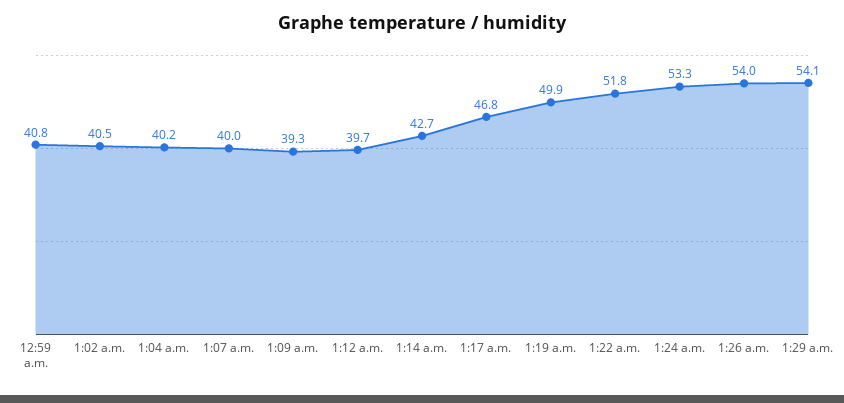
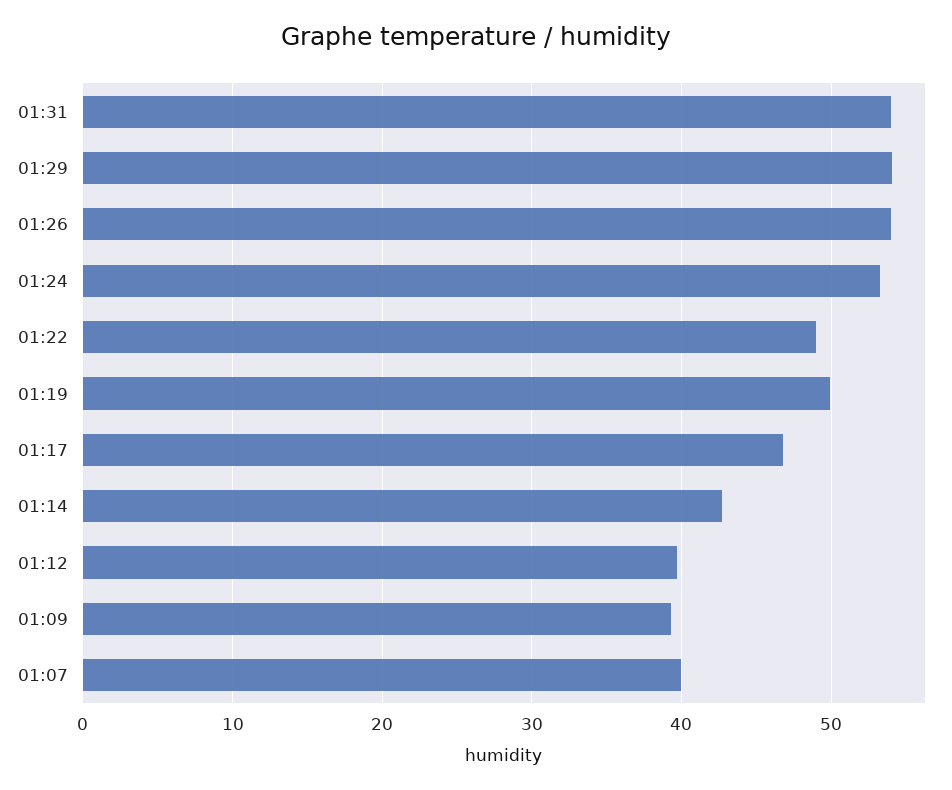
12:59 a.m.: 40.8 -> none
1:02 a.m.: 40.5 -> none
1:04 a.m.: 40.2 -> none
1:22 a.m.: 51.8 -> 49
01:31: none -> 54

